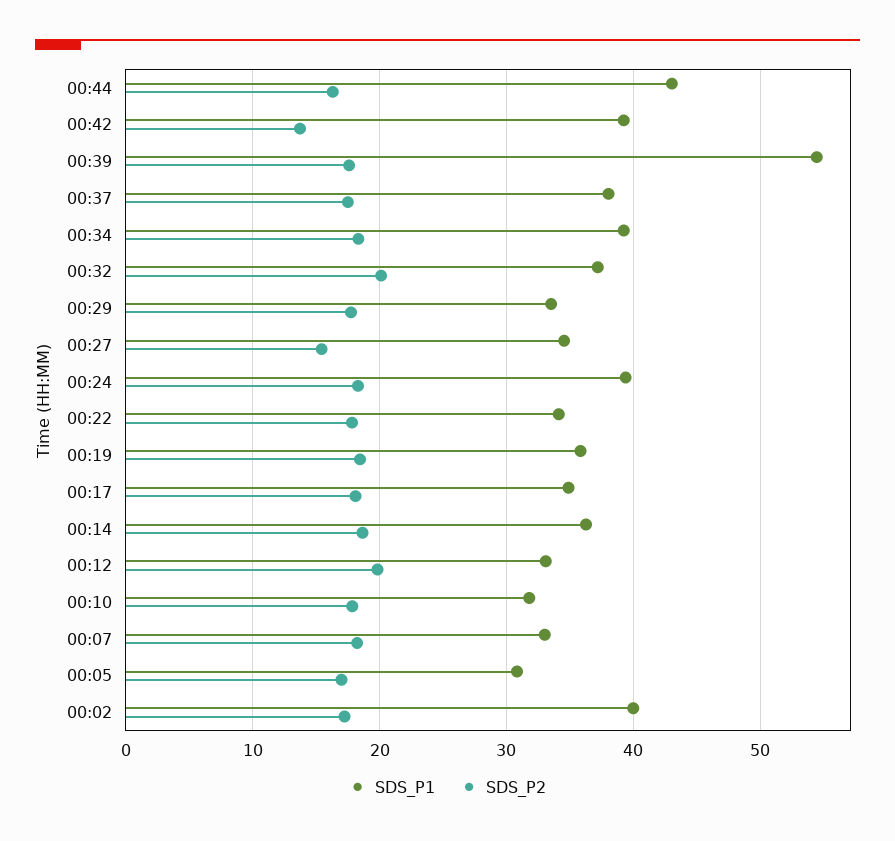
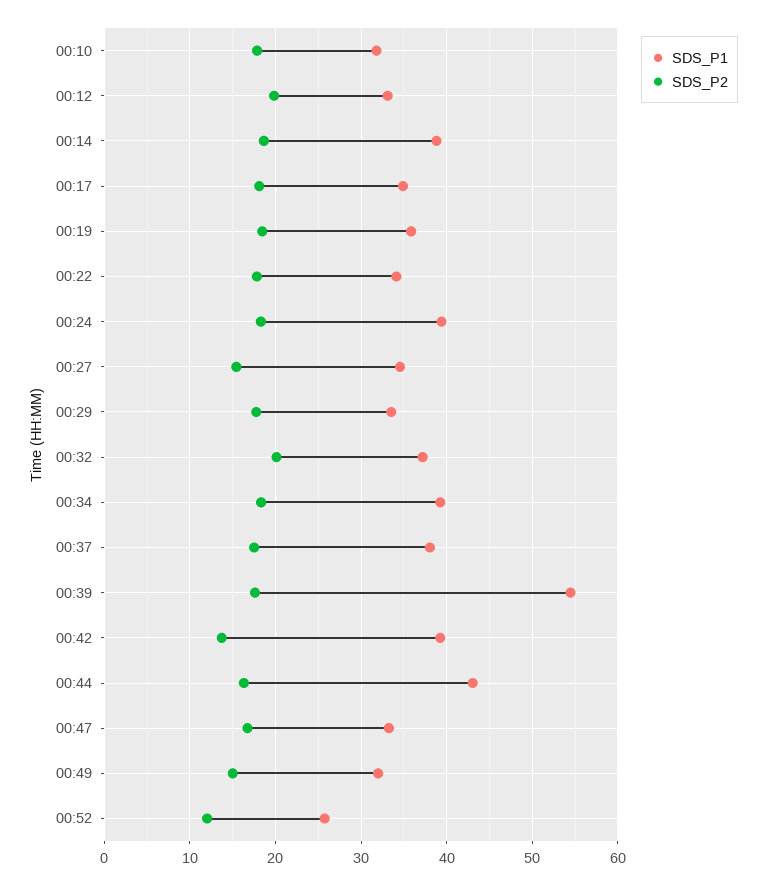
SDS_P1, 00:14: 36 -> 39
SDS_P1, 00:07: 33 -> none
SDS_P2, 00:07: 18 -> none
SDS_P1, 00:05: 31 -> none
SDS_P2, 00:05: 17 -> none
SDS_P1, 00:02: 40 -> none
SDS_P2, 00:02: 17 -> none
SDS_P1, 00:47: none -> 33
SDS_P2, 00:47: none -> 17
SDS_P1, 00:49: none -> 32
SDS_P2, 00:49: none -> 15
SDS_P1, 00:52: none -> 26
SDS_P2, 00:52: none -> 12

